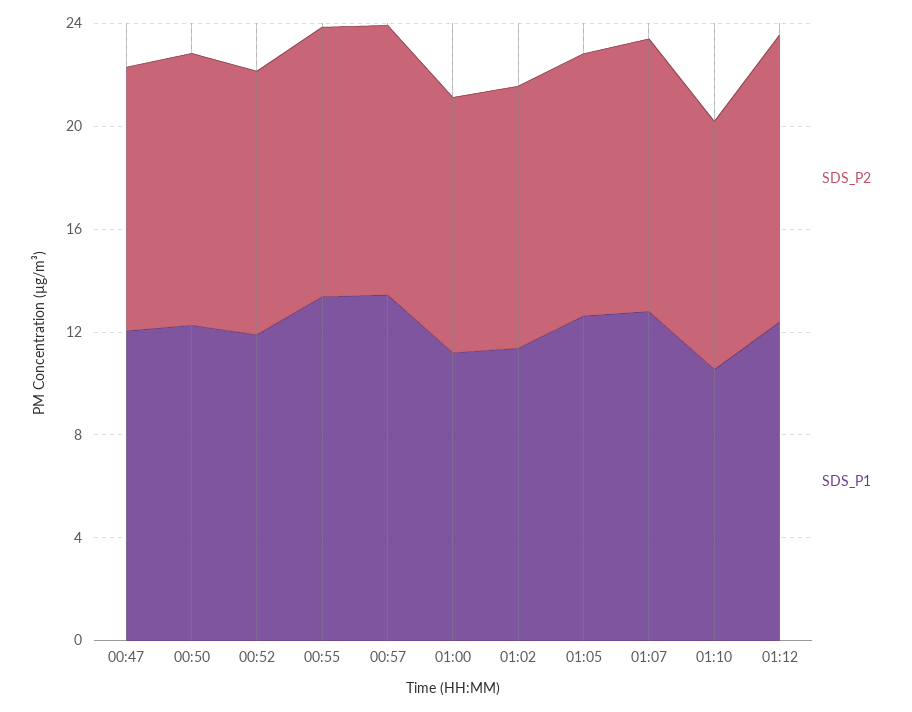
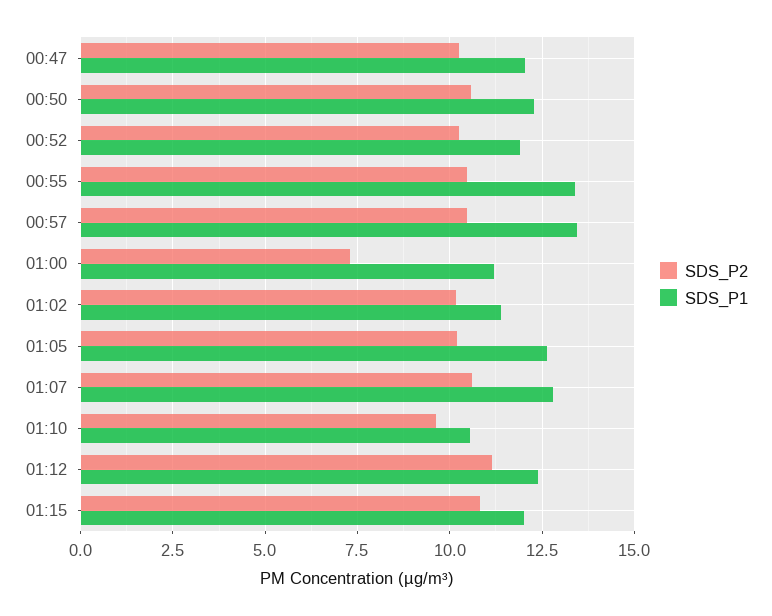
SDS_P2, 01:00: 10 -> 7.25
SDS_P2, 01:15: none -> 10.75
SDS_P1, 01:15: none -> 12

